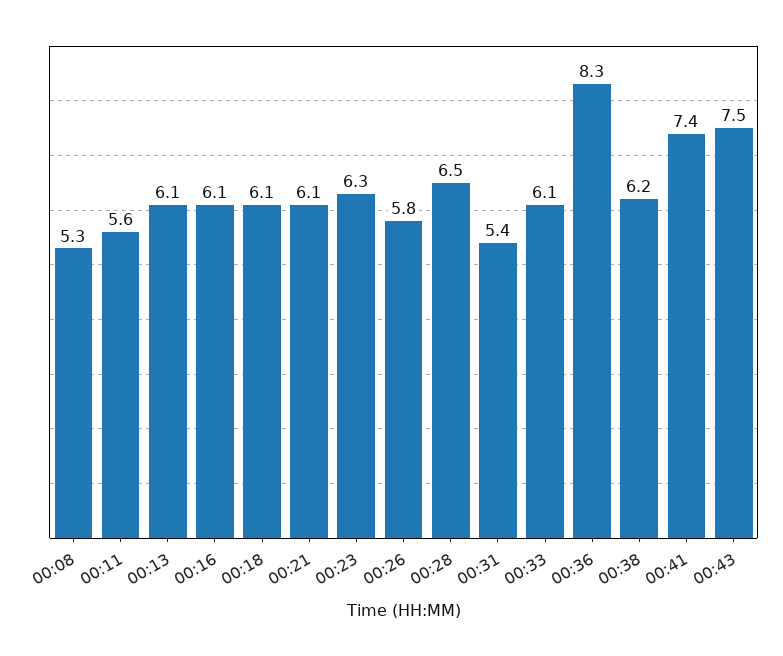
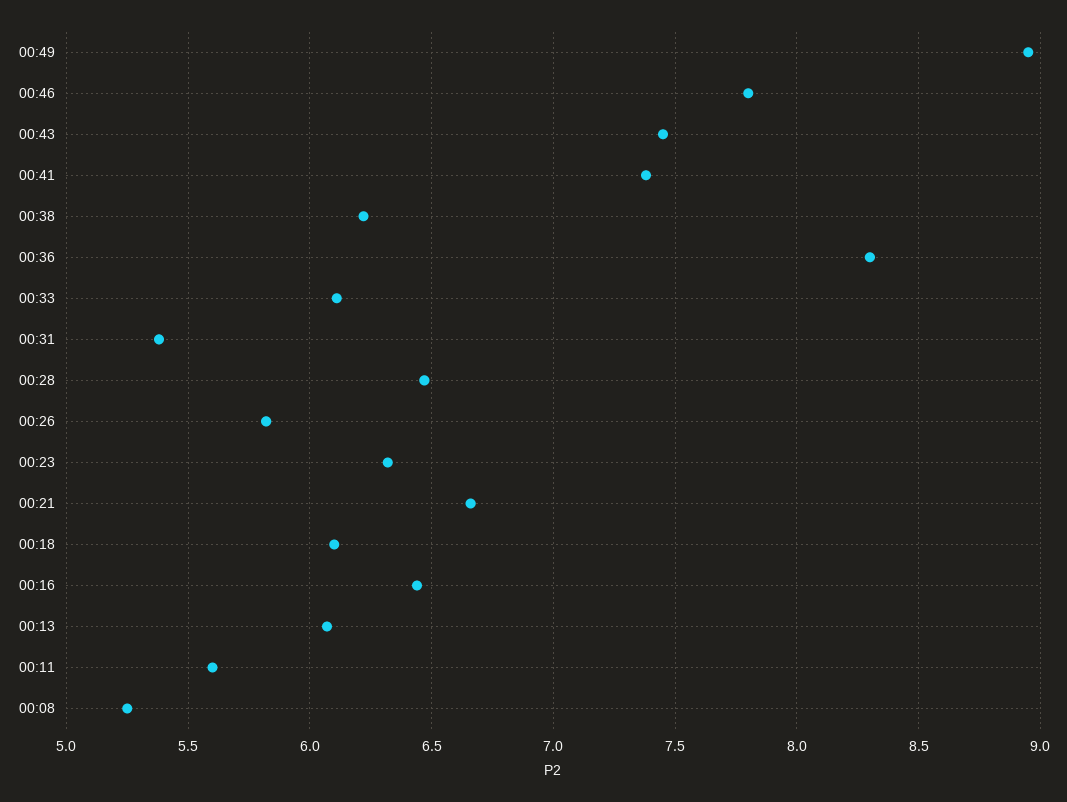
00:16: 6.1 -> 6.45
00:21: 6.1 -> 6.65
00:49: none -> 8.95
00:46: none -> 7.8

